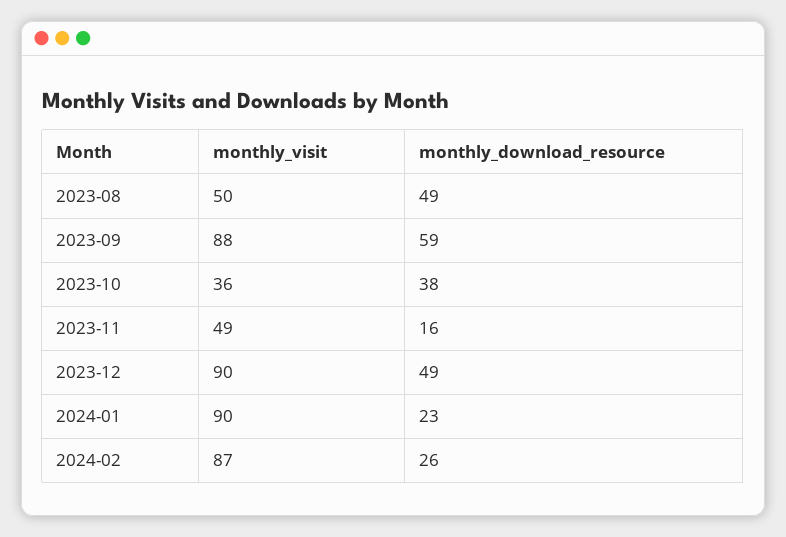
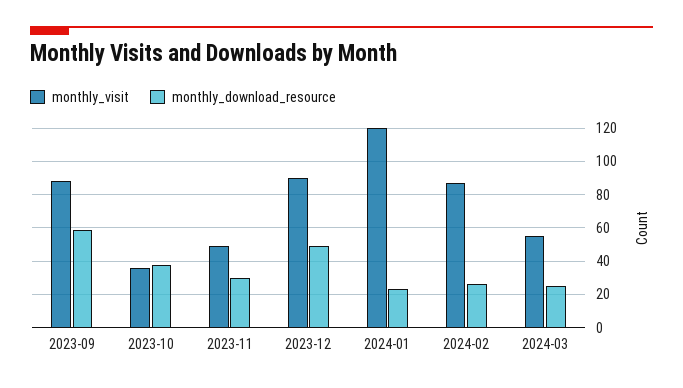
monthly_visit, 2023-08: 50 -> none
monthly_download_resource, 2023-08: 49 -> none
monthly_download_resource, 2023-11: 16 -> 30
monthly_visit, 2024-01: 90 -> 120
monthly_visit, 2024-03: none -> 55
monthly_download_resource, 2024-03: none -> 25

